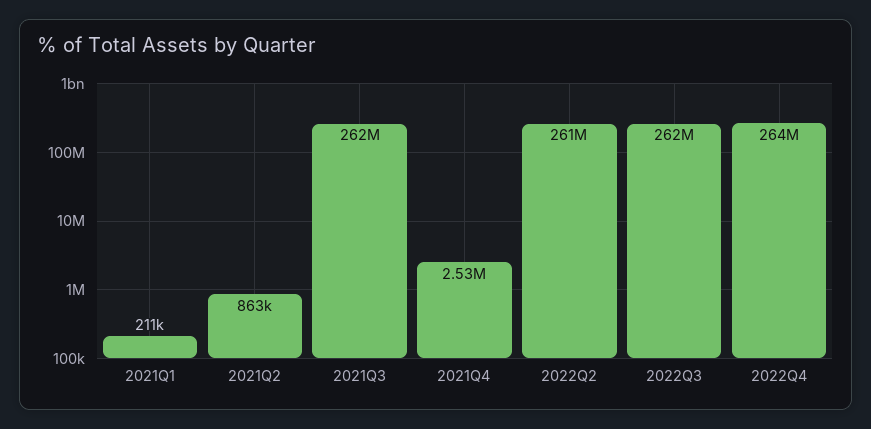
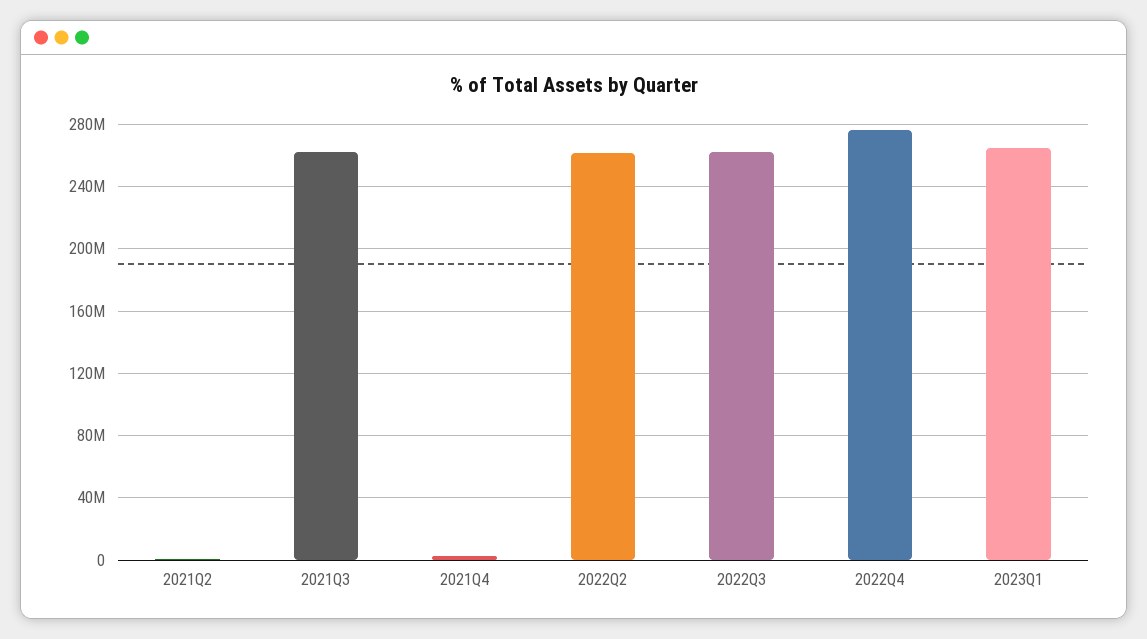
2021Q1: 211000 -> none
2022Q4: 264000000 -> 275000000
2023Q1: none -> 265000000

